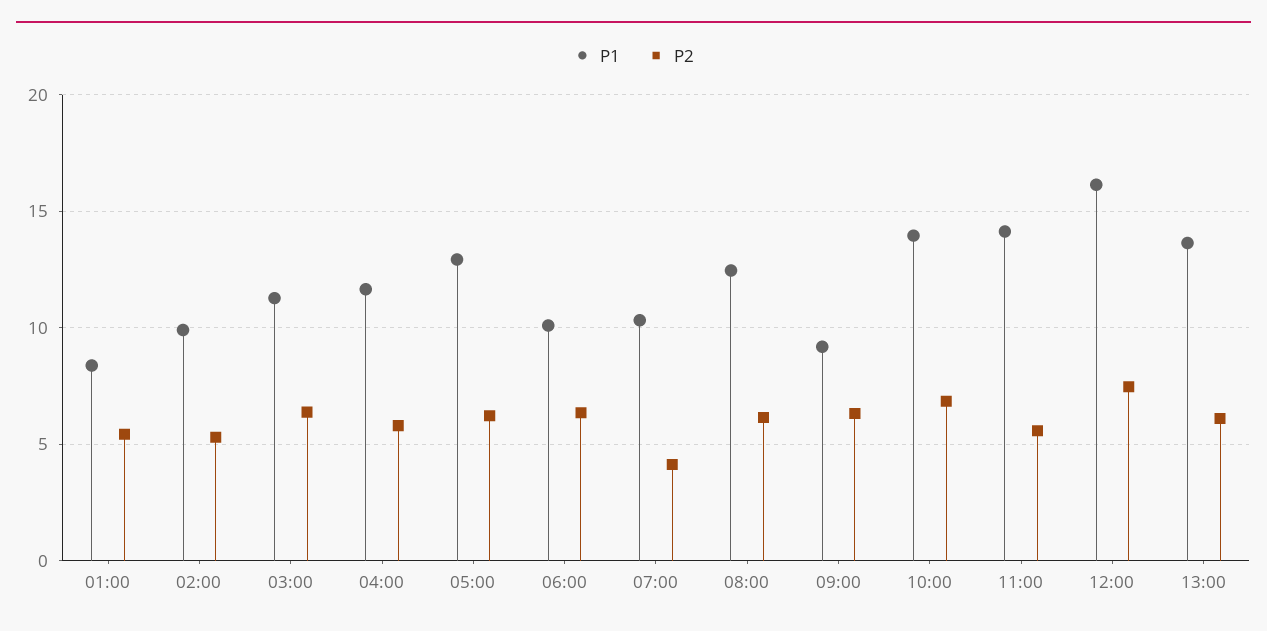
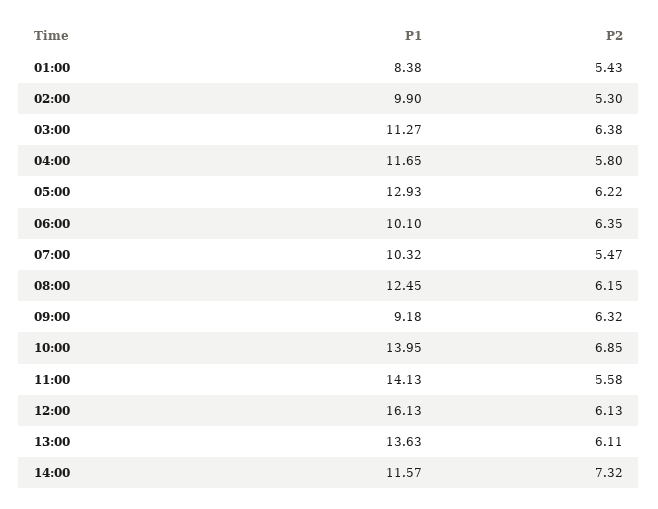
P2, 07:00: 4 -> 5.47
P2, 12:00: 7.5 -> 6.13
P1, 14:00: none -> 11.57
P2, 14:00: none -> 7.32

